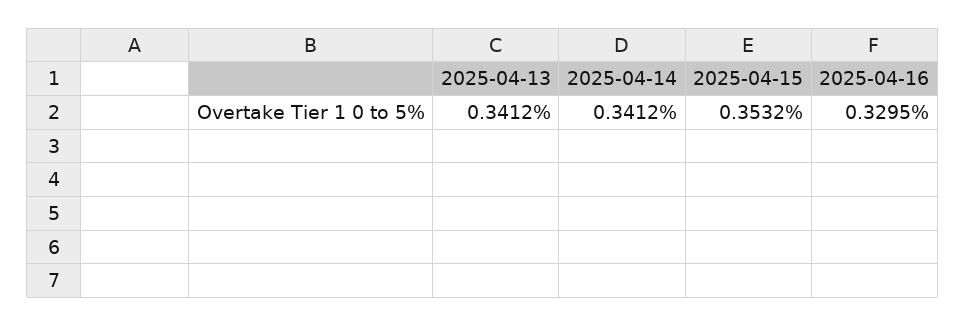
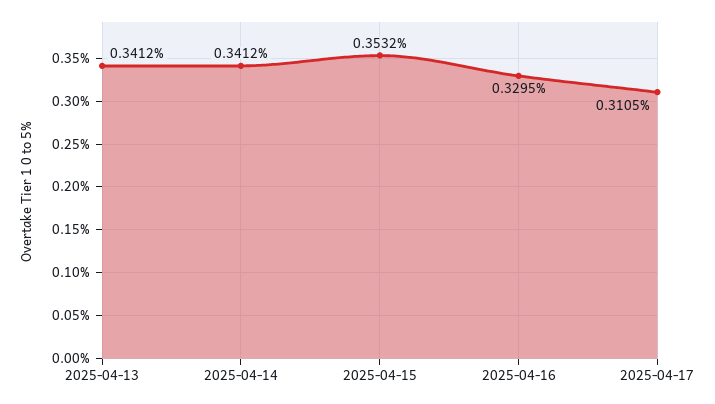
2025-04-17: none -> 0.3105

